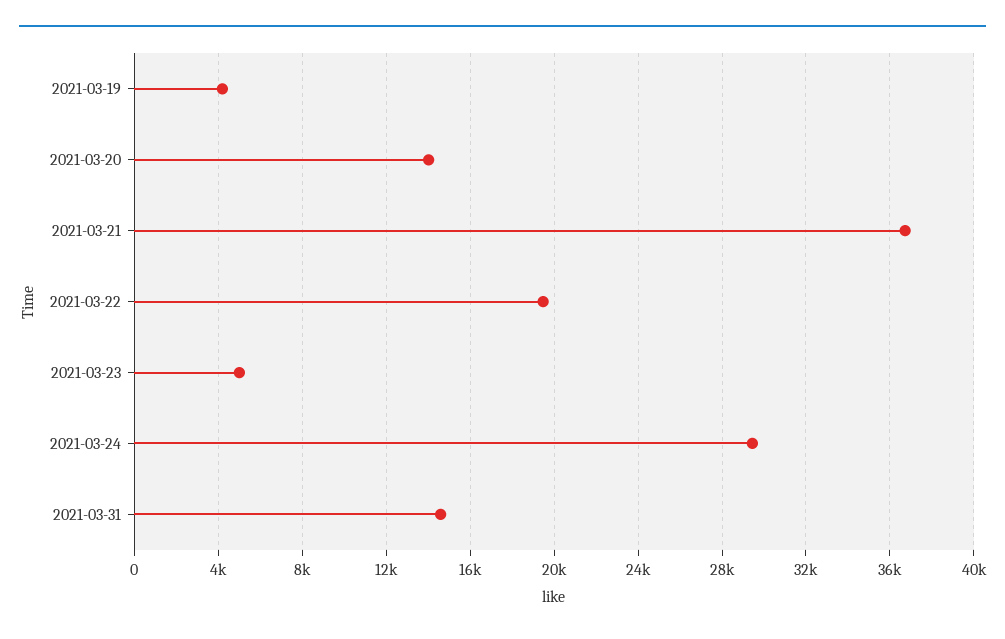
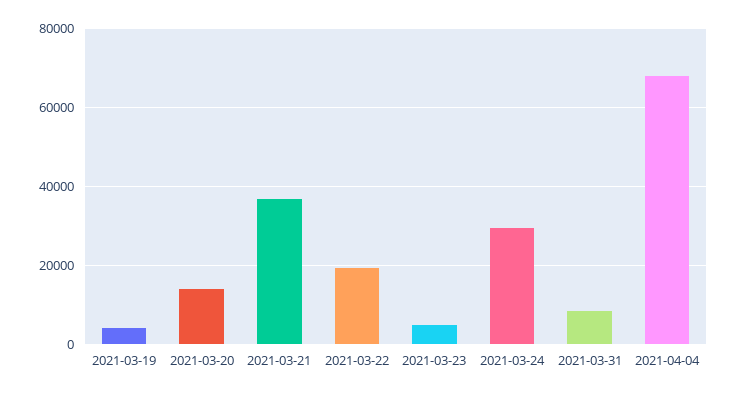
2021-03-31: 14500 -> 8000
2021-04-04: none -> 68000

